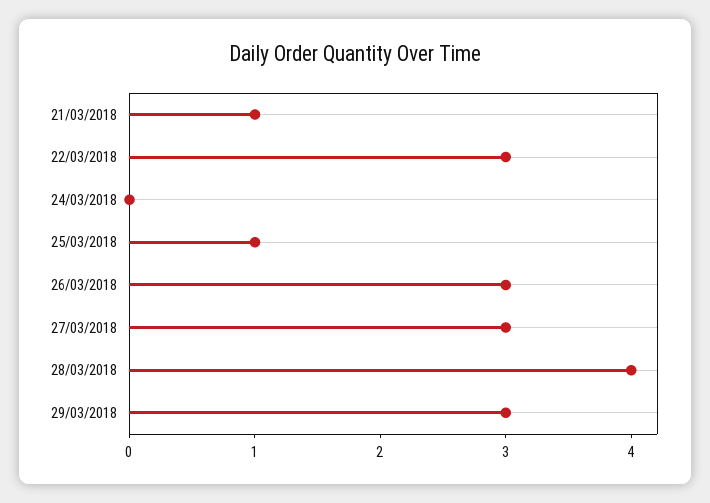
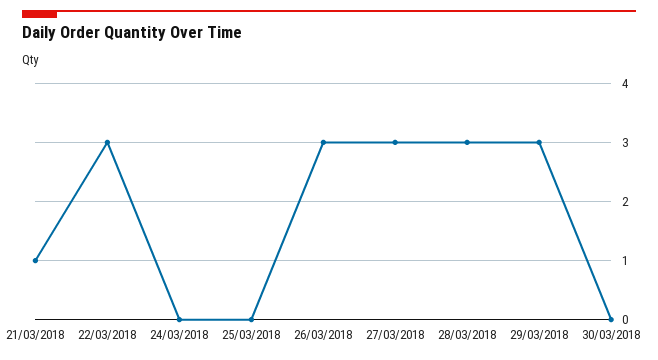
25/03/2018: 1 -> 0
28/03/2018: 4 -> 3
30/03/2018: none -> 0

